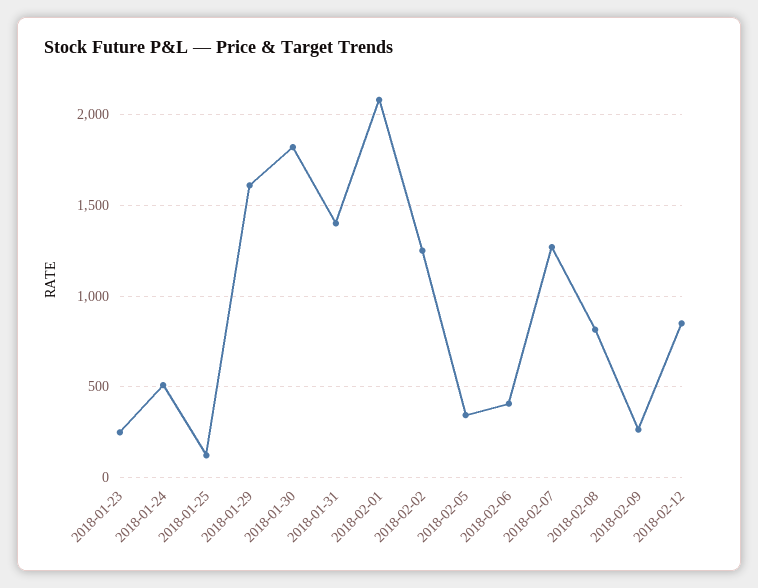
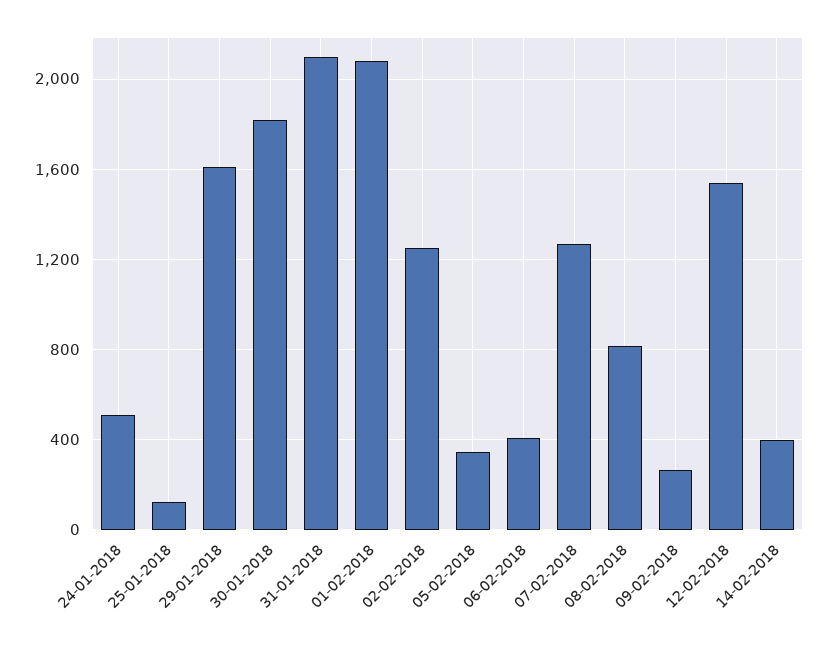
2018-01-23: 250 -> none
2018-01-31: 1400 -> 2100
2018-02-12: 850 -> 1550
14-02-2018: none -> 400

